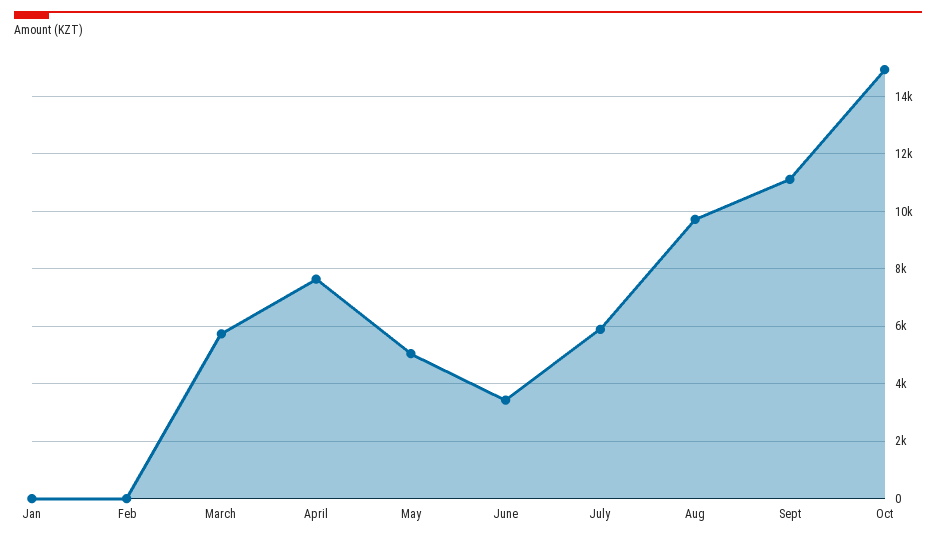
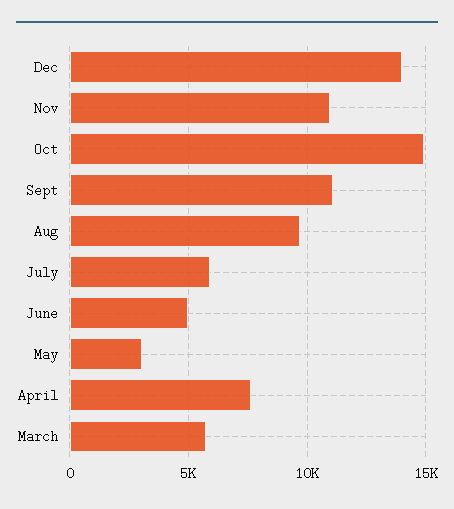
Jan: 0 -> none
Feb: 0 -> none
May: 5000 -> 3000
June: 3500 -> 5000
Dec: none -> 14000
Nov: none -> 11000

